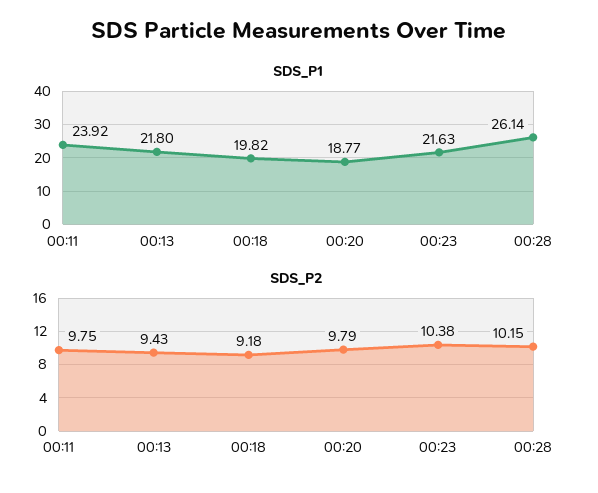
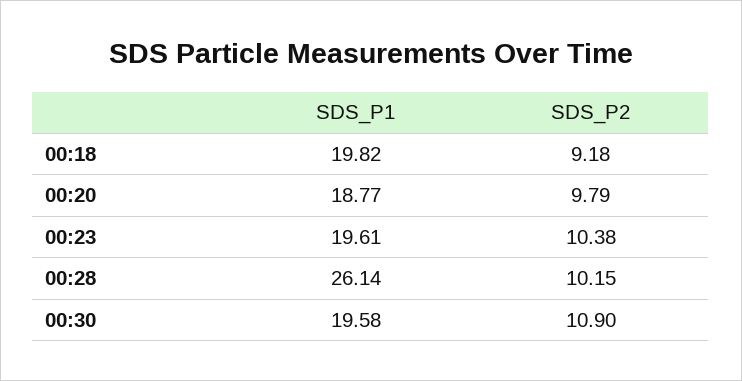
SDS_P1, 00:11: 23.92 -> none
SDS_P1, 00:13: 21.8 -> none
SDS_P1, 00:23: 21.63 -> 19.61
SDS_P2, 00:11: 9.75 -> none
SDS_P2, 00:13: 9.43 -> none
SDS_P1, 00:30: none -> 19.58
SDS_P2, 00:30: none -> 10.9

